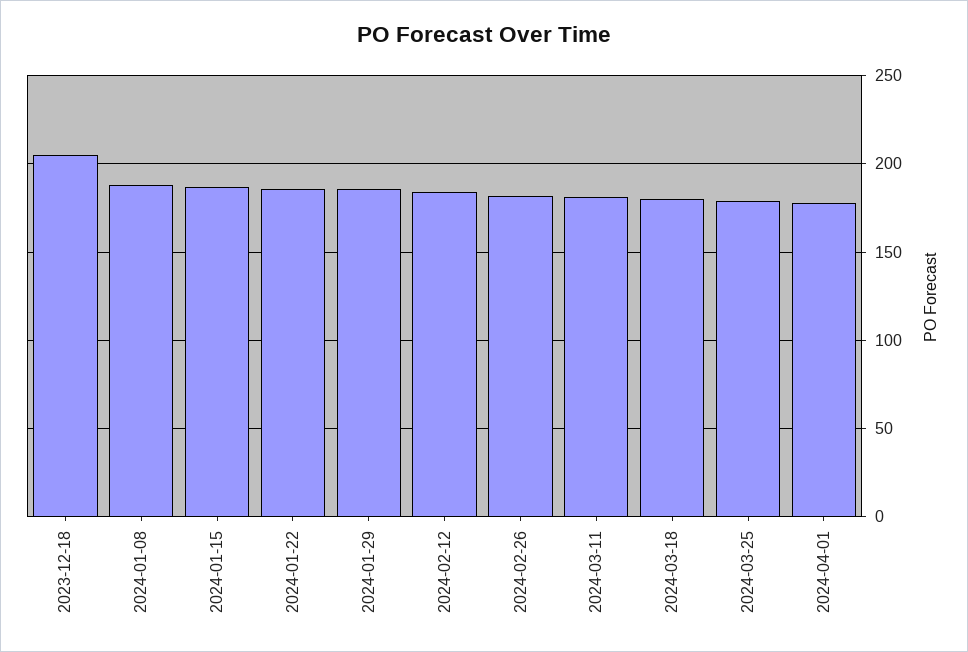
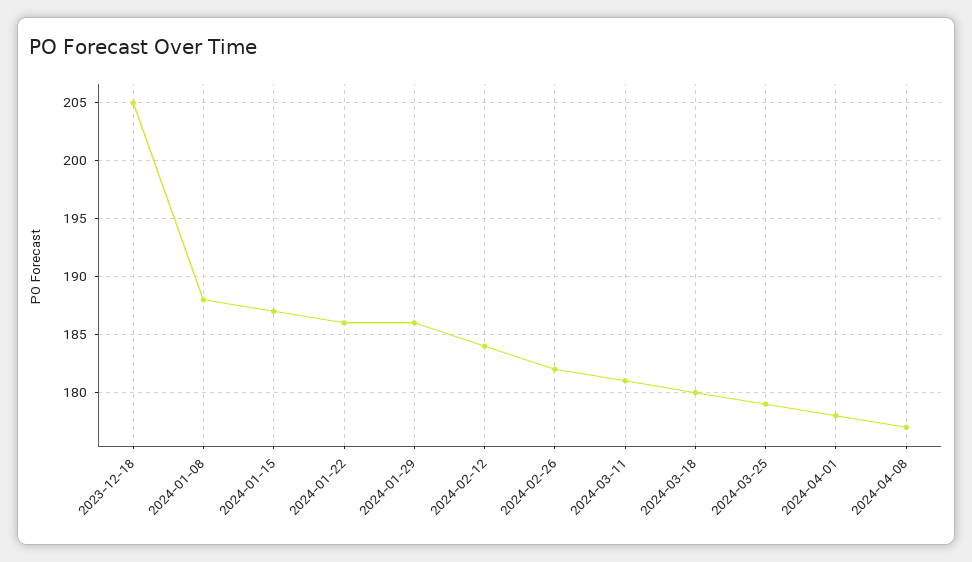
2024-04-08: none -> 177

